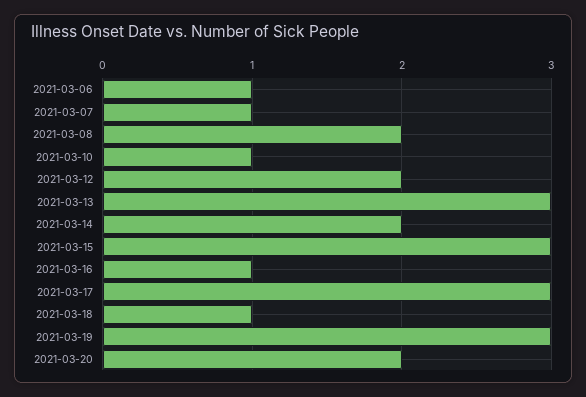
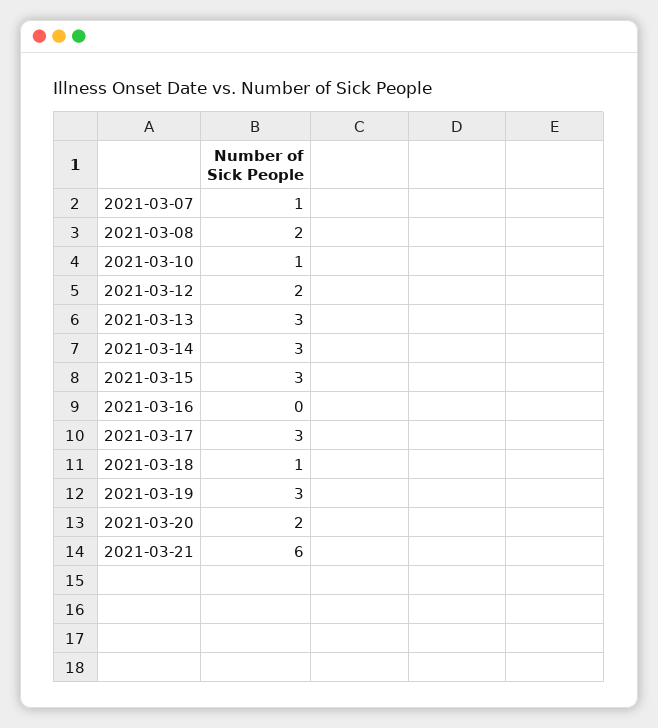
2021-03-06: 1 -> none
2021-03-14: 2 -> 3
2021-03-16: 1 -> 0
2021-03-21: none -> 6

